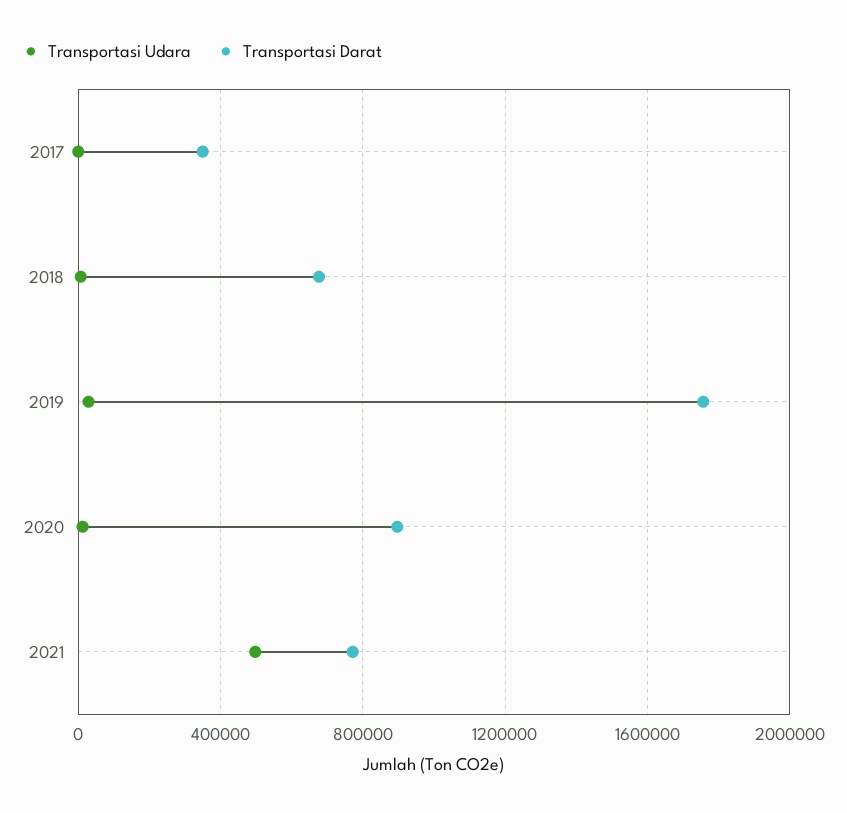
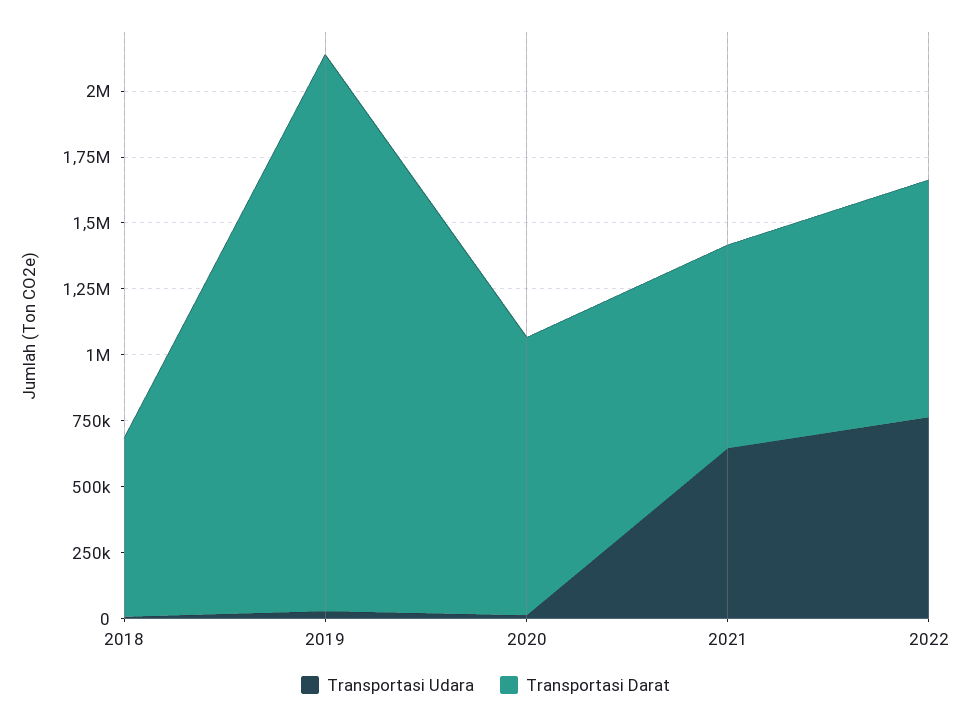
Transportasi Udara, 2017: 0 -> none
Transportasi Darat, 2017: 350000 -> none
Transportasi Darat, 2019: 1750000 -> 2100000
Transportasi Darat, 2020: 900000 -> 1050000
Transportasi Udara, 2021: 500000 -> 650000
Transportasi Udara, 2022: none -> 750000
Transportasi Darat, 2022: none -> 900000

